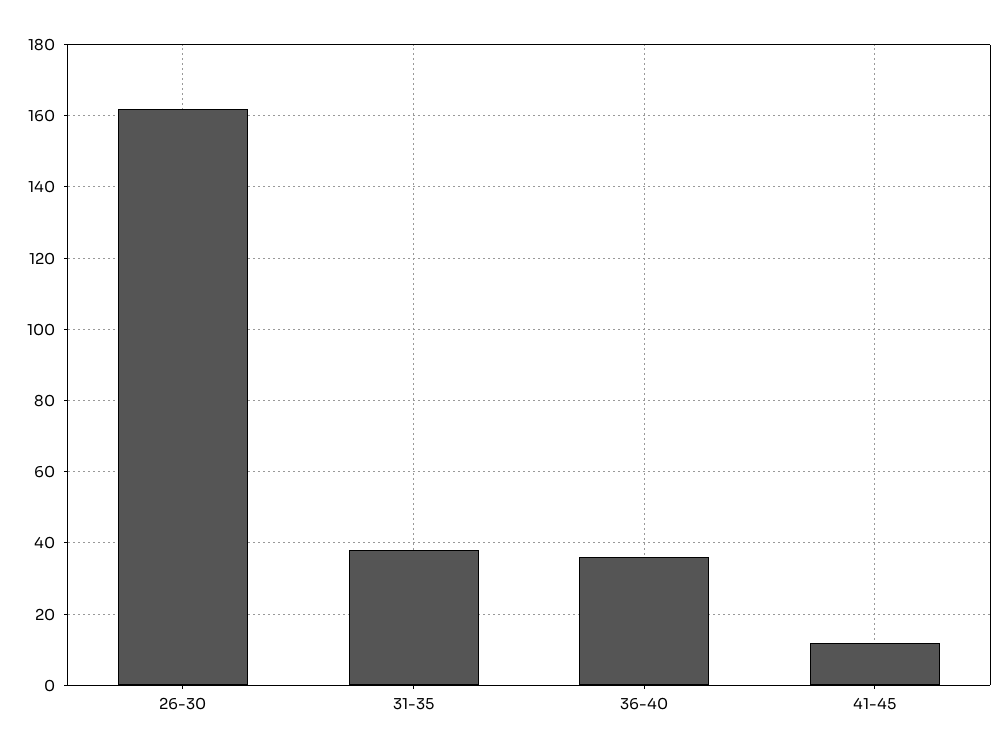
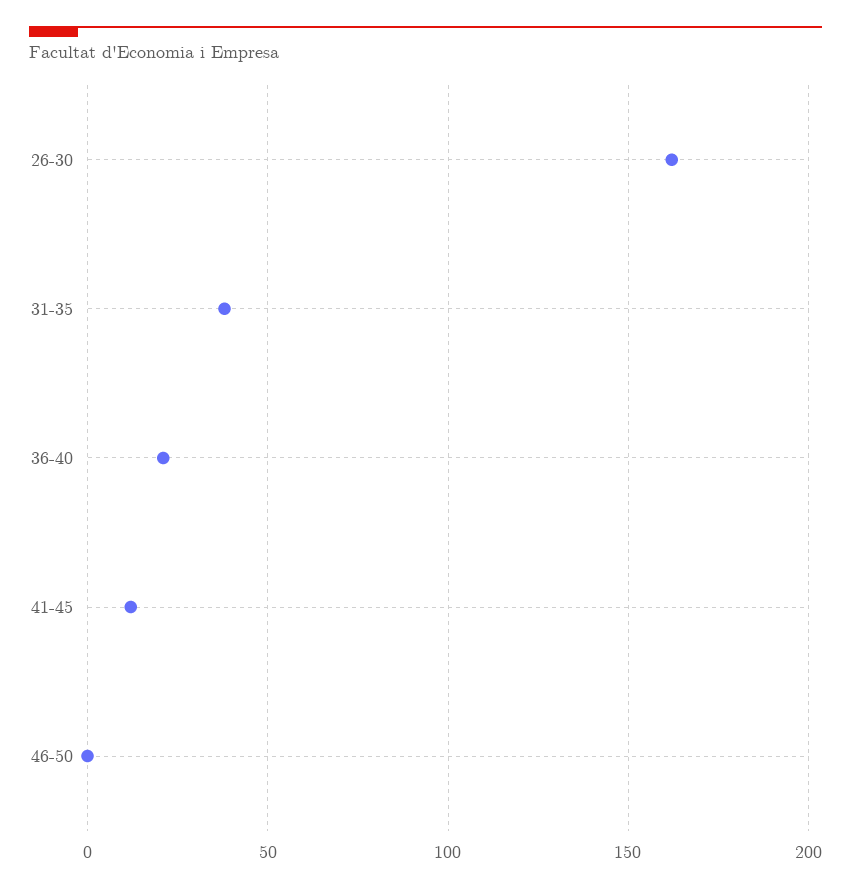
36-40: 35 -> 20
46-50: none -> 0

